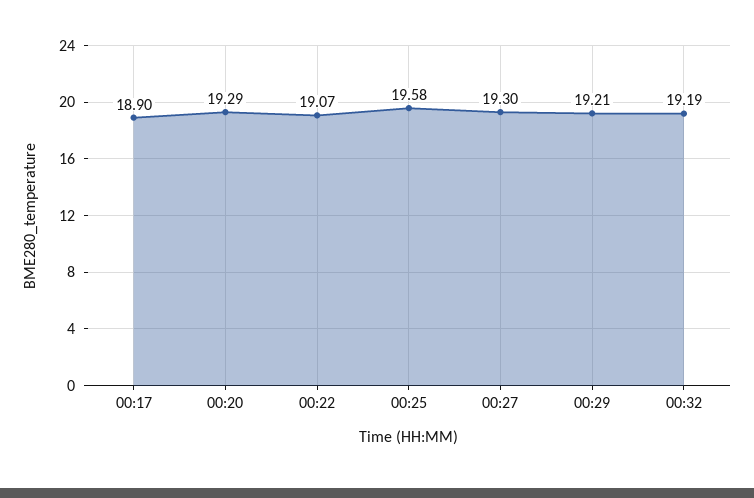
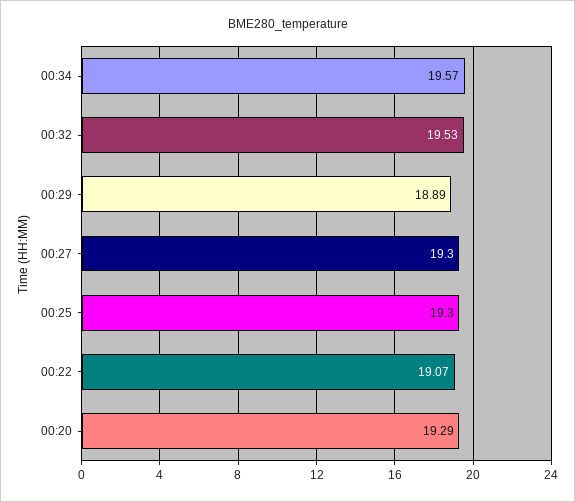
00:17: 18.9 -> none
00:25: 19.58 -> 19.3
00:29: 19.21 -> 18.89
00:32: 19.19 -> 19.53
00:34: none -> 19.57

